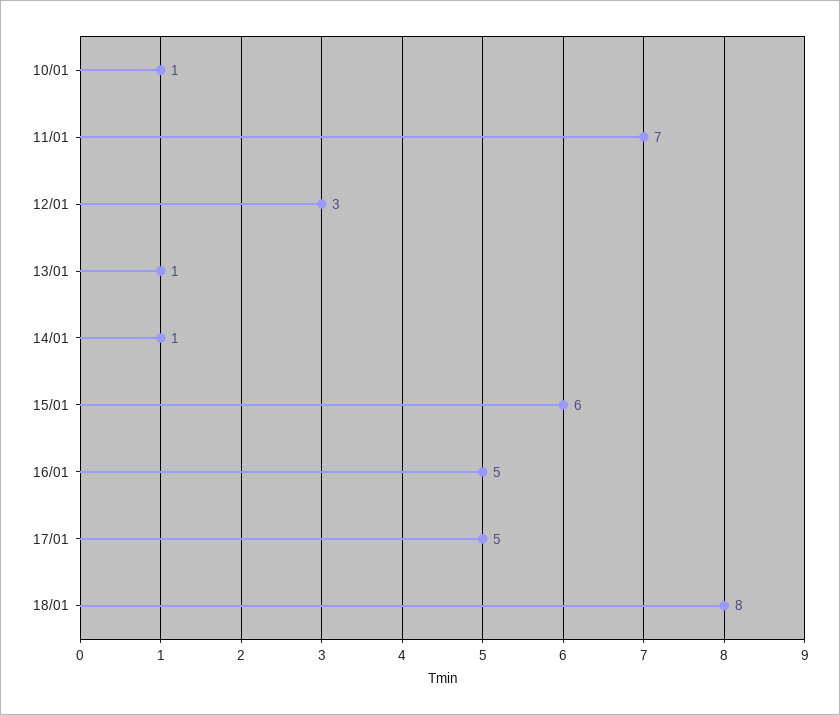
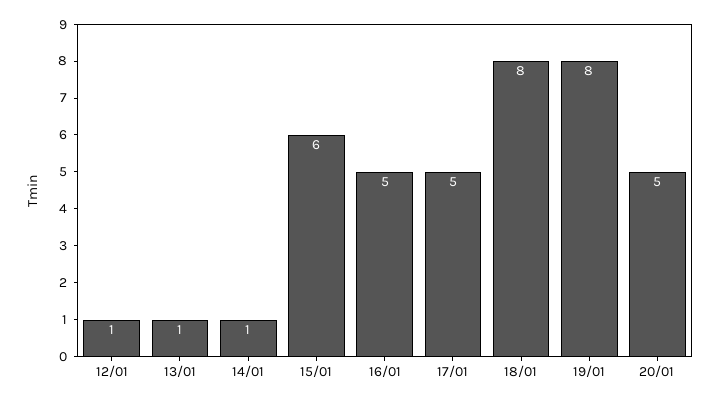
10/01: 1 -> none
11/01: 7 -> none
12/01: 3 -> 1
19/01: none -> 8
20/01: none -> 5

